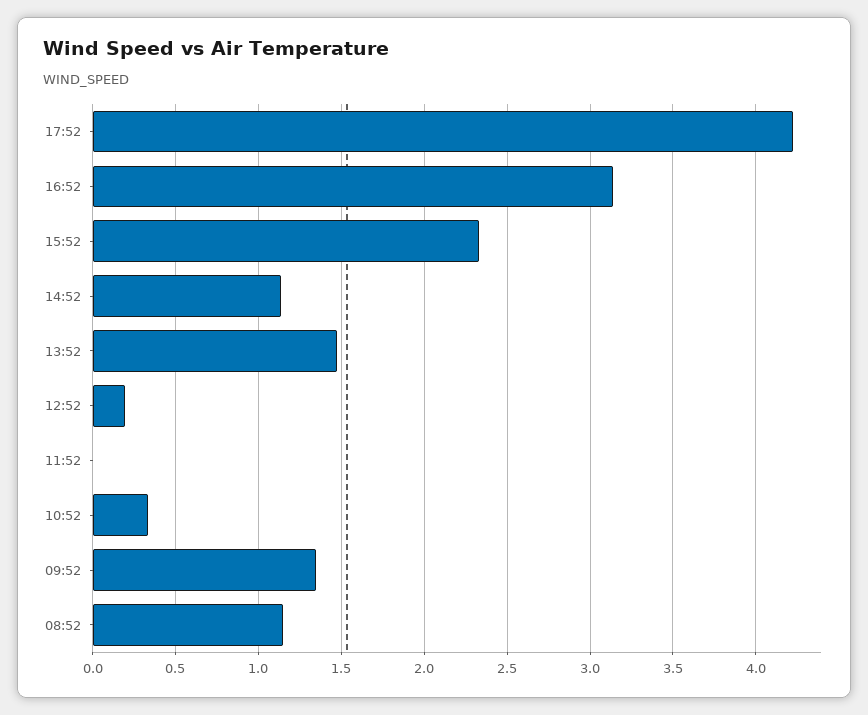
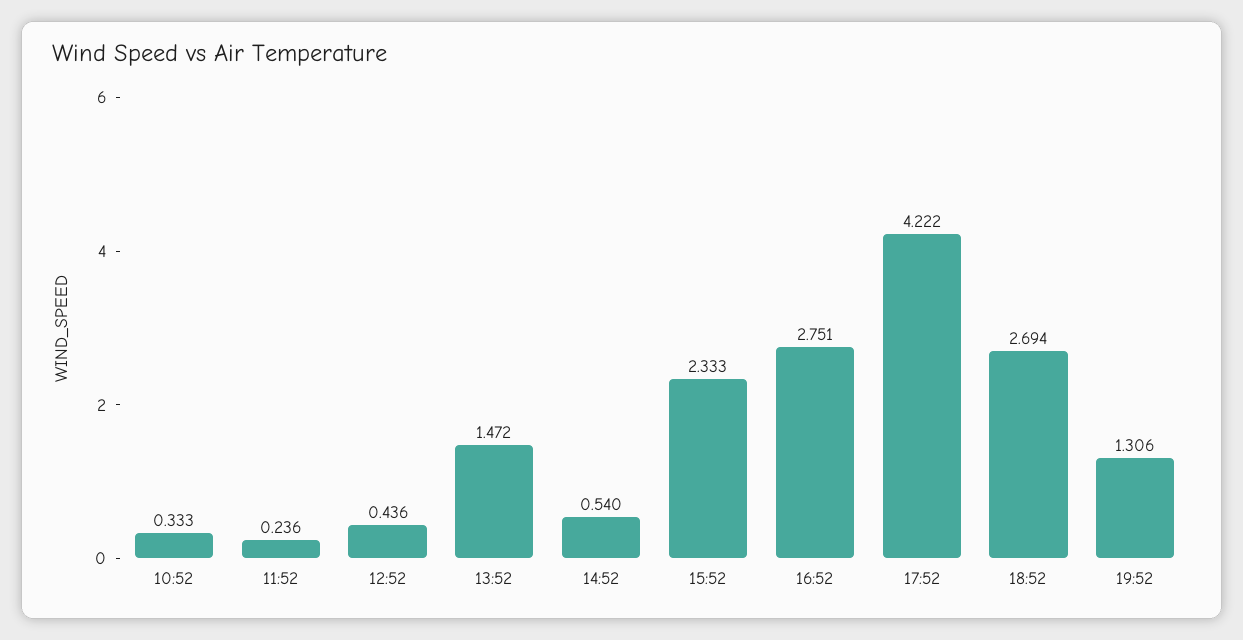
16:52: 3.15 -> 2.751
14:52: 1.15 -> 0.54
12:52: 0.2 -> 0.436
11:52: 0 -> 0.236
09:52: 1.35 -> none
08:52: 1.15 -> none
18:52: none -> 2.694
19:52: none -> 1.306

